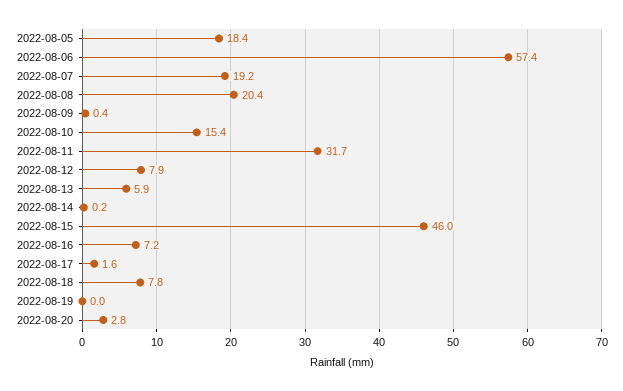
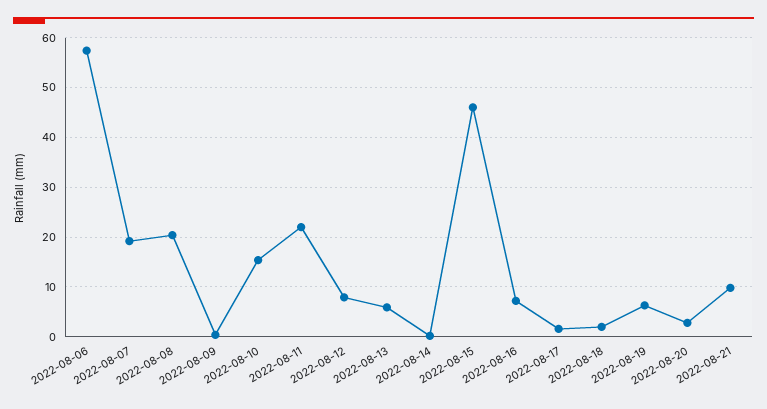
2022-08-05: 18.4 -> none
2022-08-11: 31.7 -> 22
2022-08-18: 7.8 -> 2
2022-08-19: 0 -> 6
2022-08-21: none -> 10

